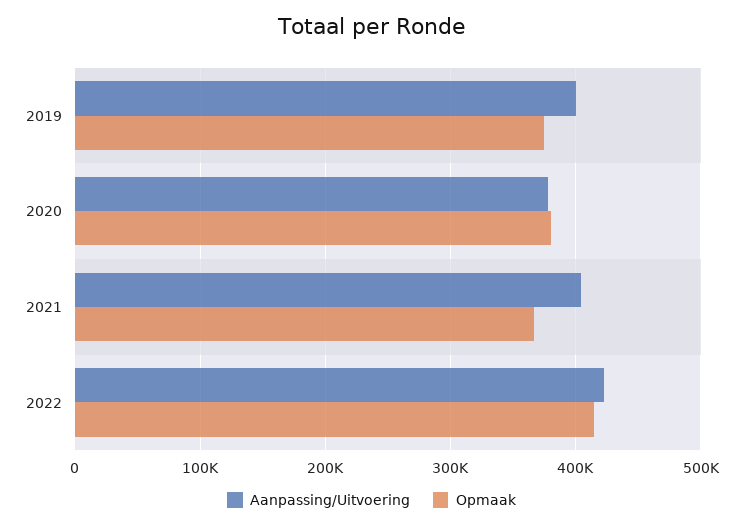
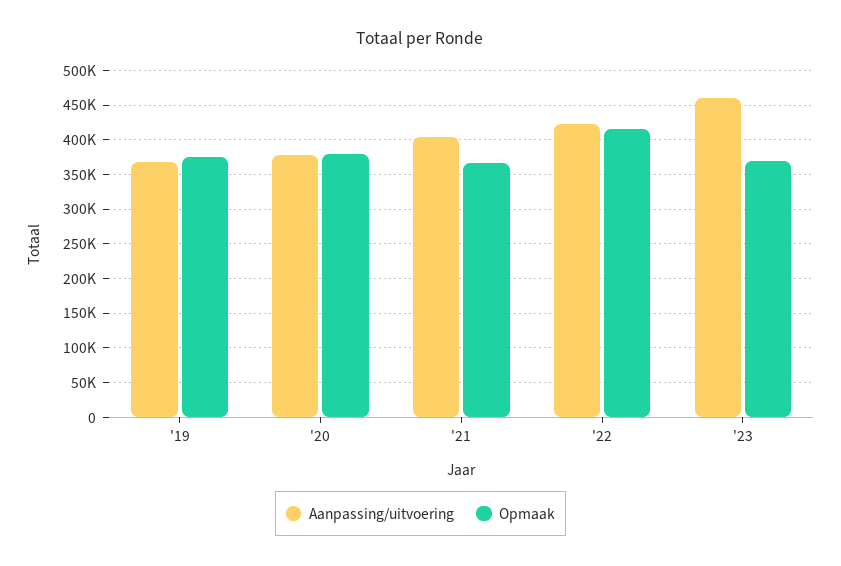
Aanpassing/Uitvoering, 2019: 400000 -> 370000
Aanpassing/Uitvoering, '23: none -> 460000
Opmaak, '23: none -> 370000

